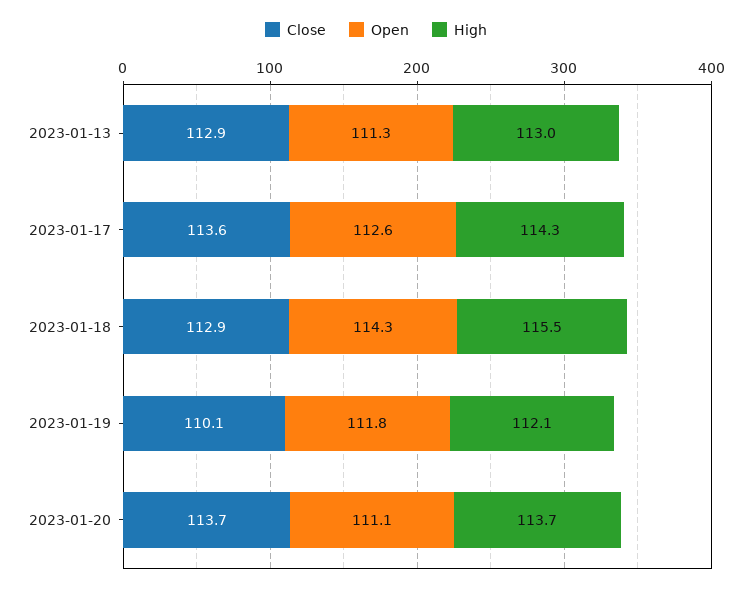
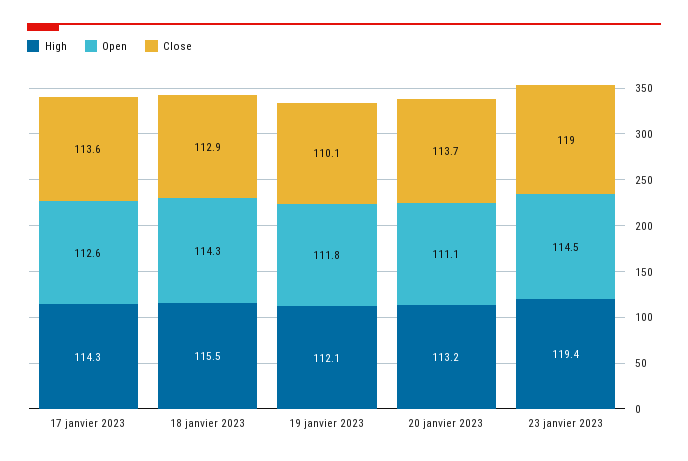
Close, 2023-01-13: 112.9 -> none
Open, 2023-01-13: 111.3 -> none
High, 2023-01-13: 113 -> none
High, 2023-01-20: 113.7 -> 113.2
High, 23 janvier 2023: none -> 119.4
Open, 23 janvier 2023: none -> 114.5
Close, 23 janvier 2023: none -> 119

